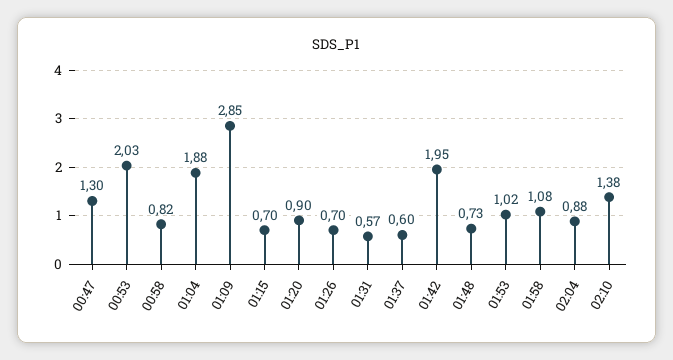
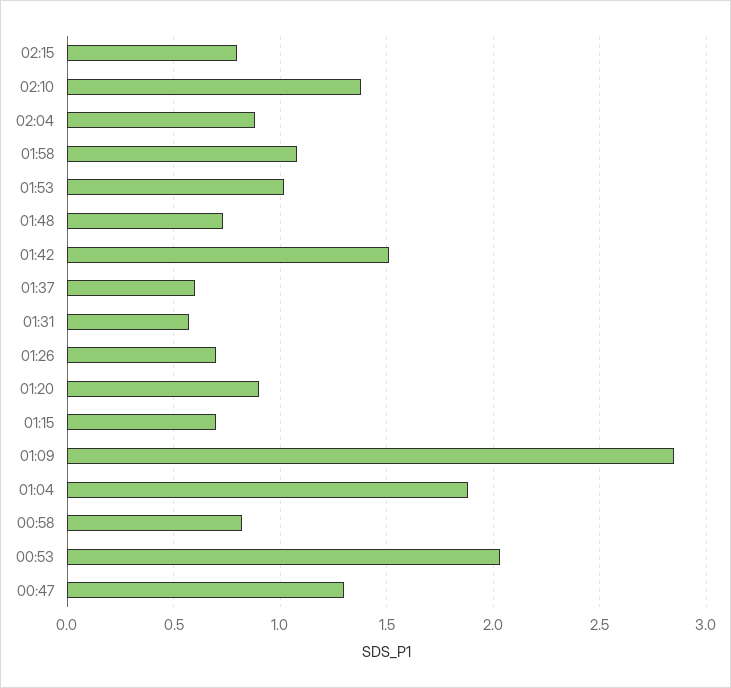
01:42: 1.95 -> 1.5
02:15: none -> 0.8

